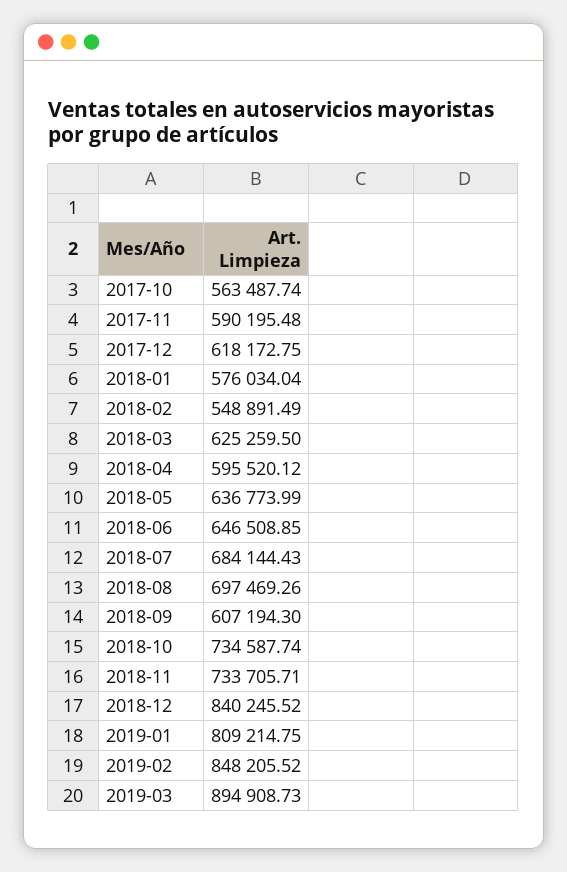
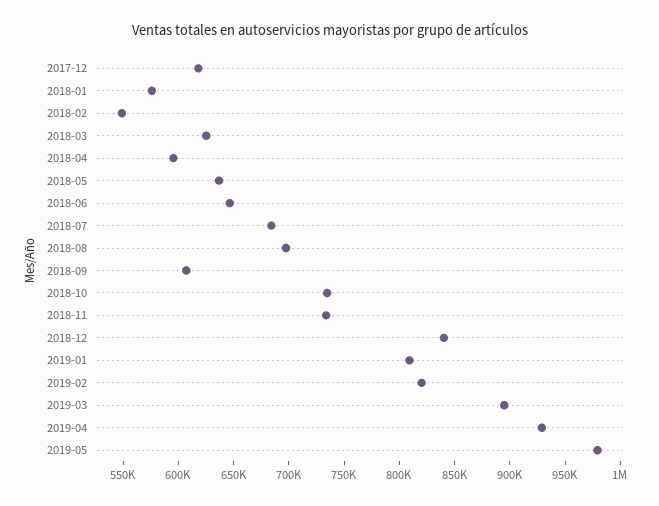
2017-10: 563487.74 -> none
2017-11: 590195.48 -> none
2019-02: 848205.52 -> 820000
2019-04: none -> 930000
2019-05: none -> 980000

